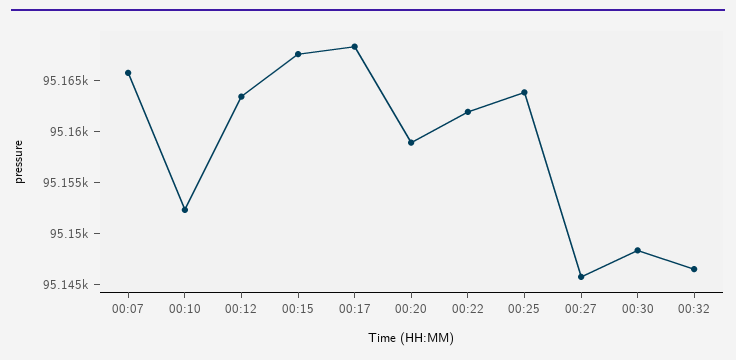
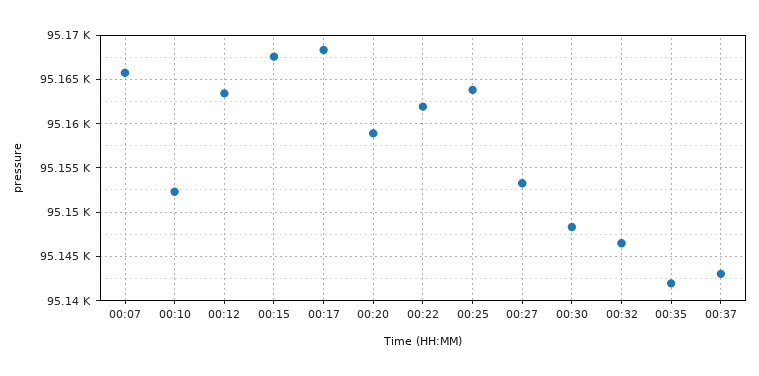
00:27: 95146 -> 95153
00:35: none -> 95142
00:37: none -> 95143

